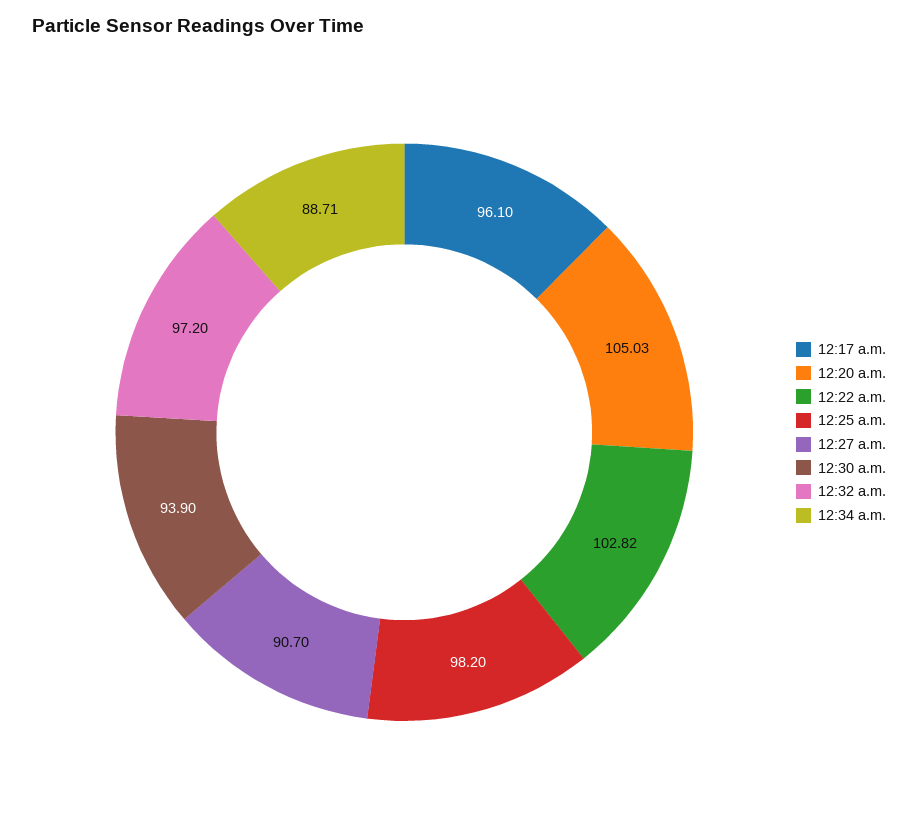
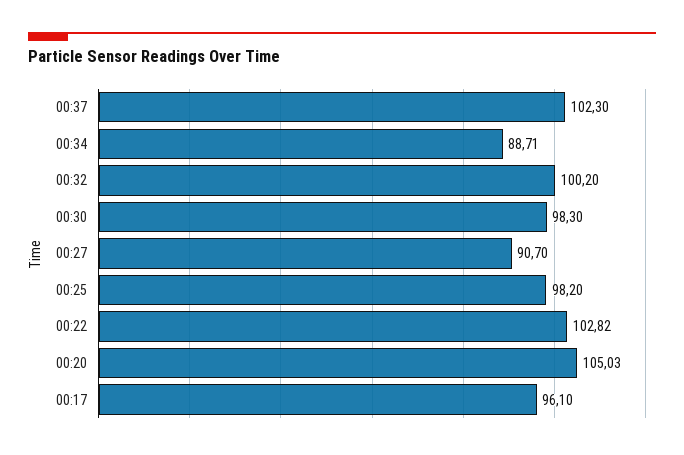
12:30 a.m.: 93.9 -> 98.3
12:32 a.m.: 97.2 -> 100.2
00:37: none -> 102.3

